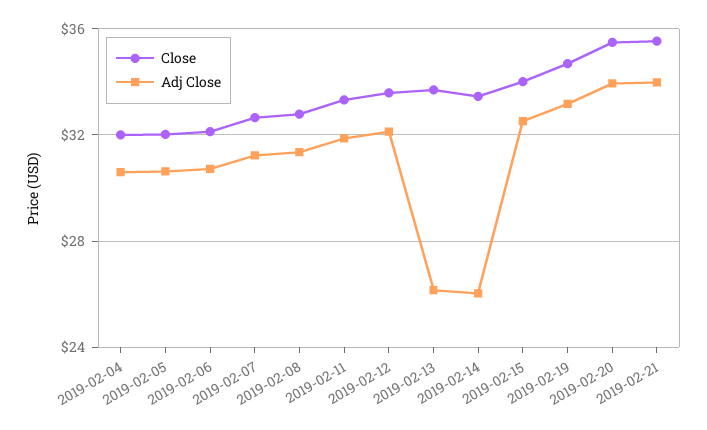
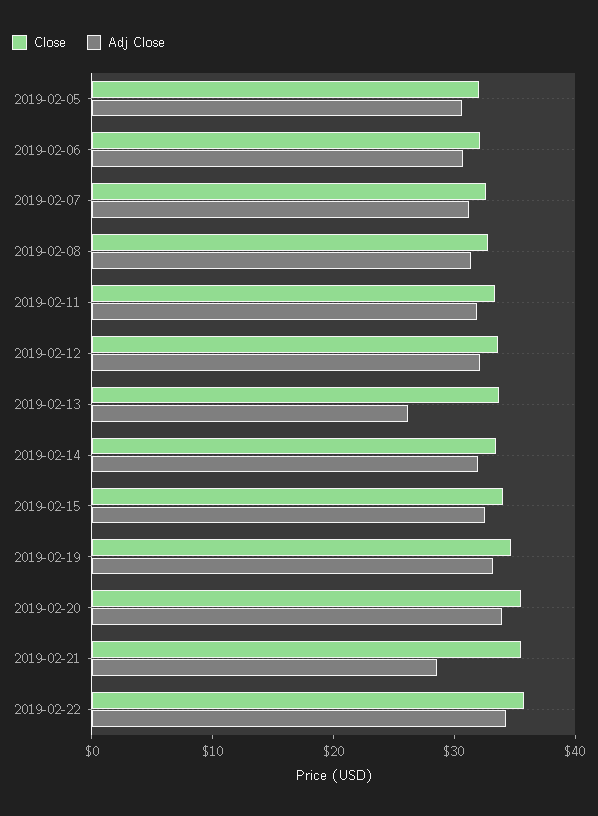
Close, 2019-02-04: 32 -> none
Adj Close, 2019-02-04: 30.5 -> none
Adj Close, 2019-02-14: 26 -> 32
Adj Close, 2019-02-21: 34 -> 28
Close, 2019-02-22: none -> 36
Adj Close, 2019-02-22: none -> 34

